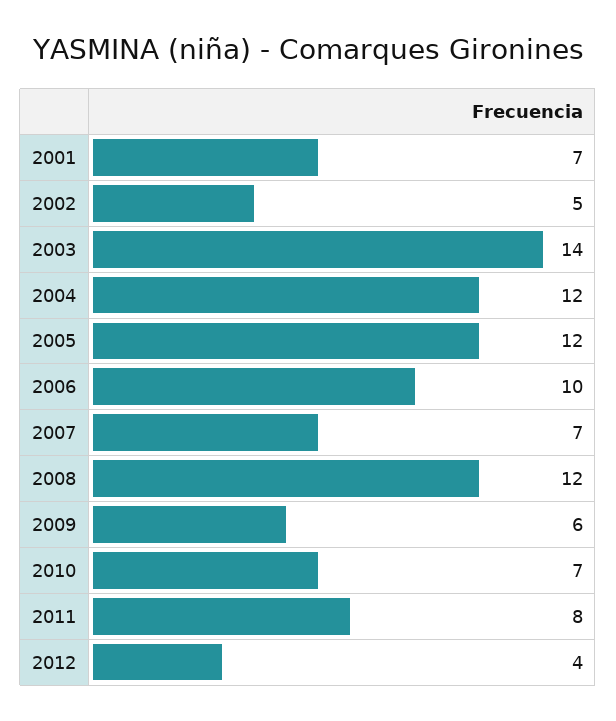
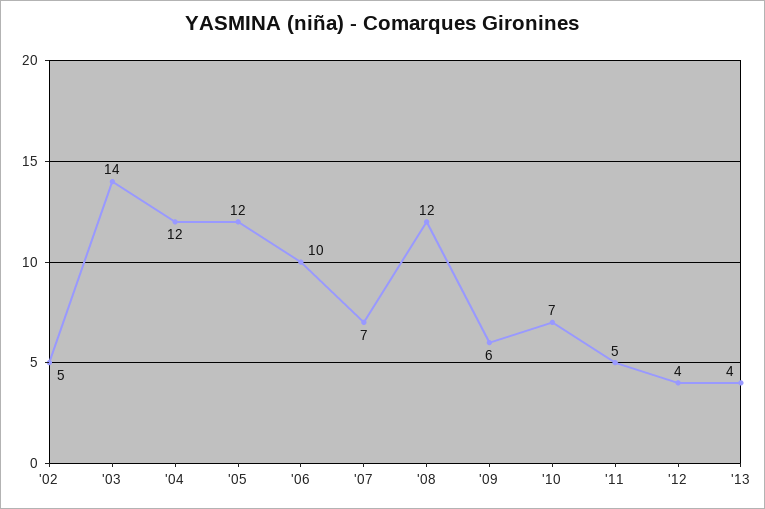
2001: 7 -> none
2011: 8 -> 5
'13: none -> 4

